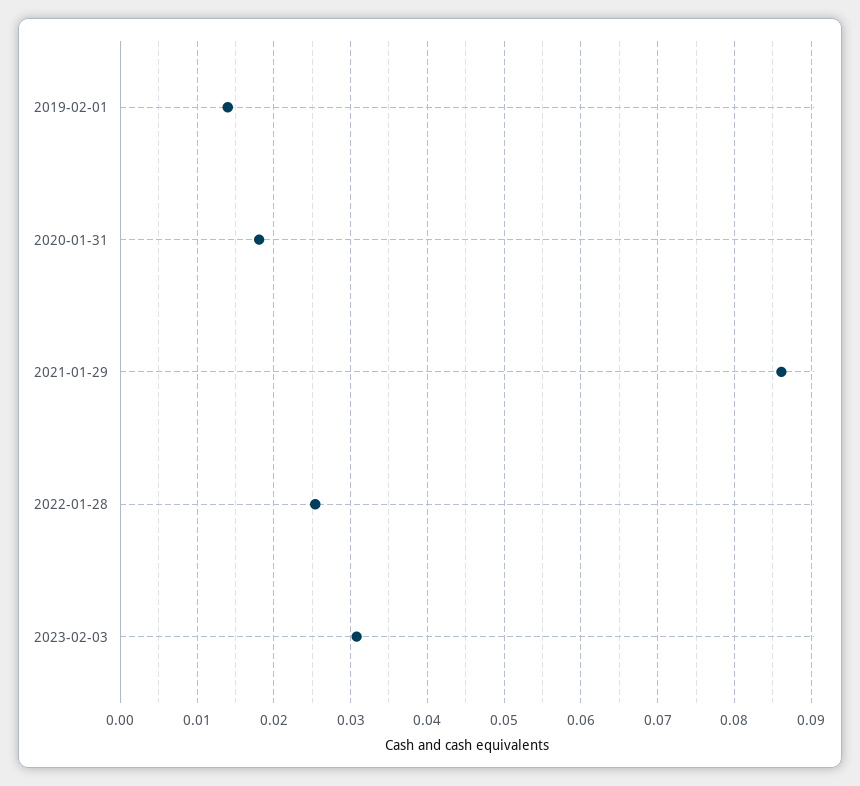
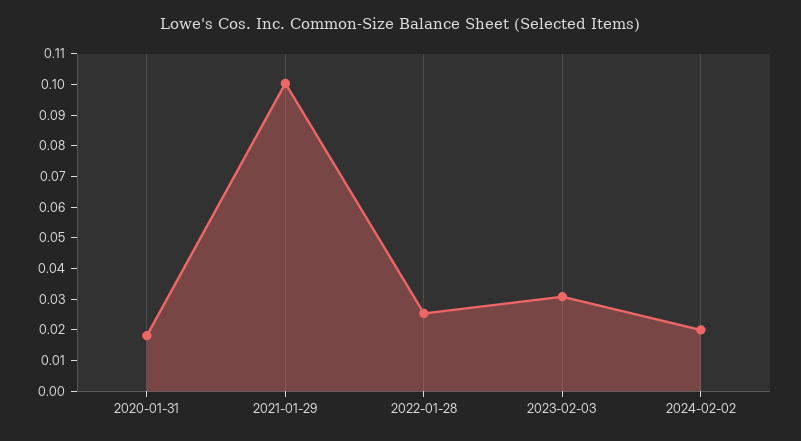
2019-02-01: 0.014 -> none
2021-01-29: 0.086 -> 0.1
2024-02-02: none -> 0.02

